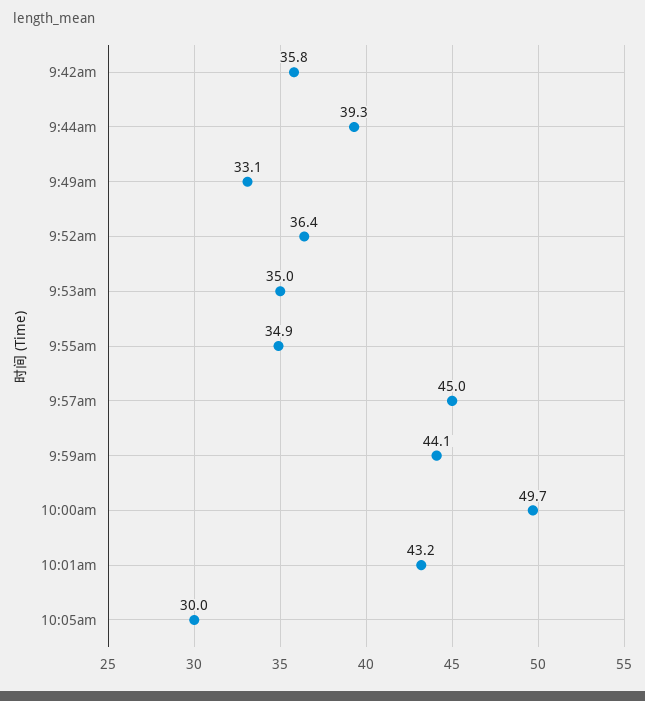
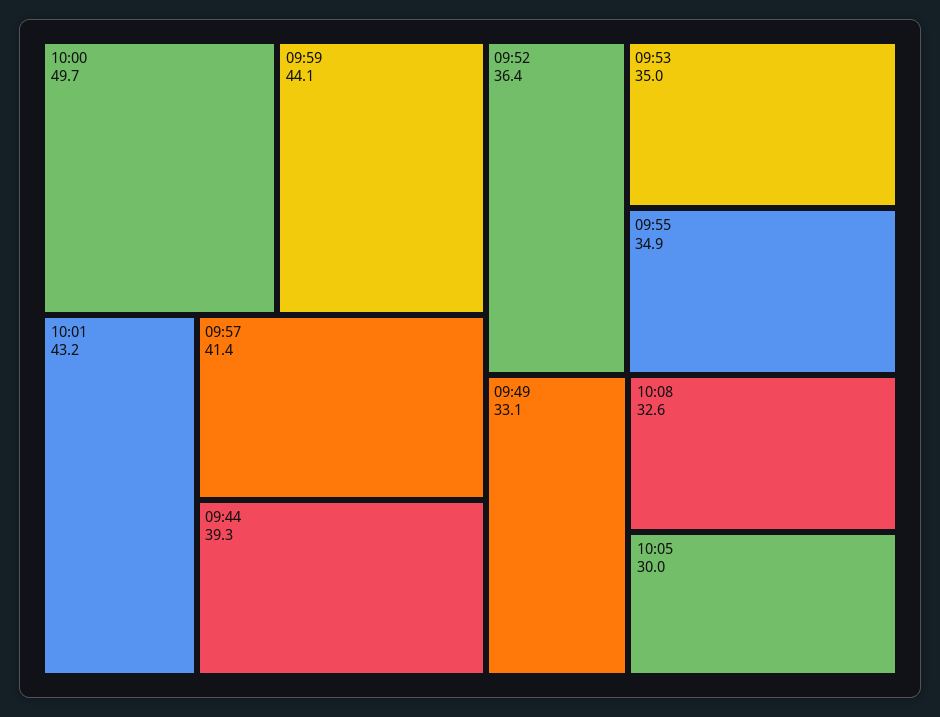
9:42am: 35.8 -> none
9:57am: 45 -> 41.4
10:08: none -> 32.6

